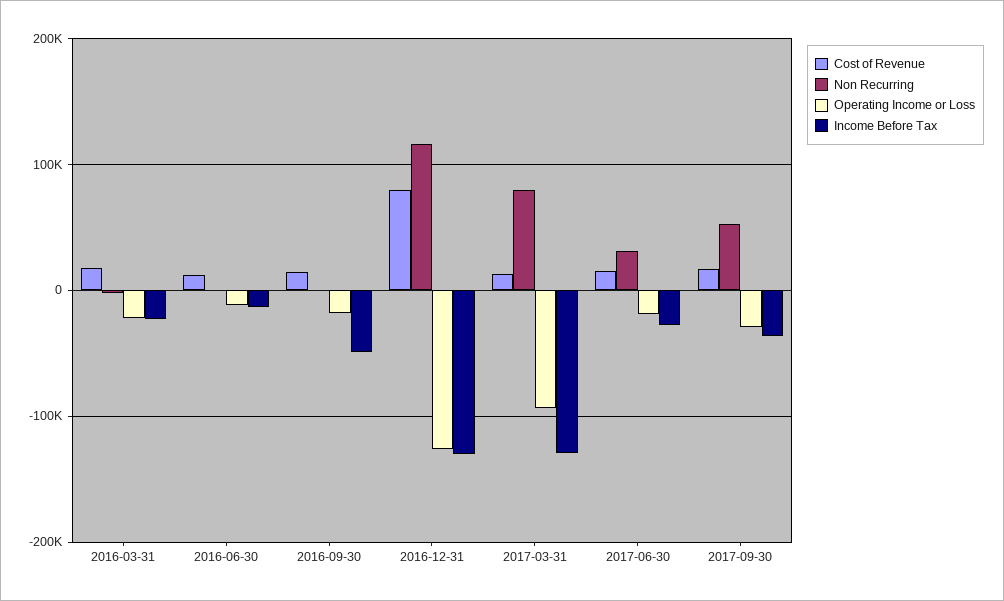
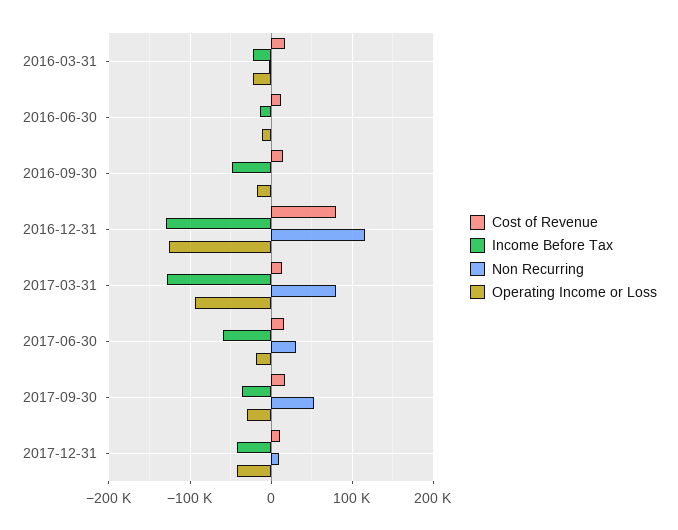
Income Before Tax, 2017-06-30: -30000 -> -60000
Cost of Revenue, 2017-12-31: none -> 10000
Income Before Tax, 2017-12-31: none -> -40000
Non Recurring, 2017-12-31: none -> 10000
Operating Income or Loss, 2017-12-31: none -> -40000

